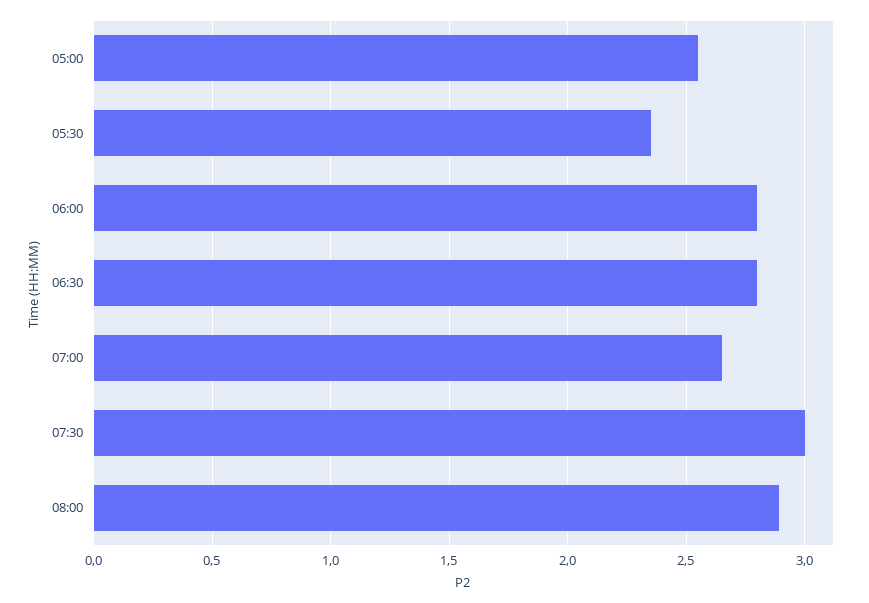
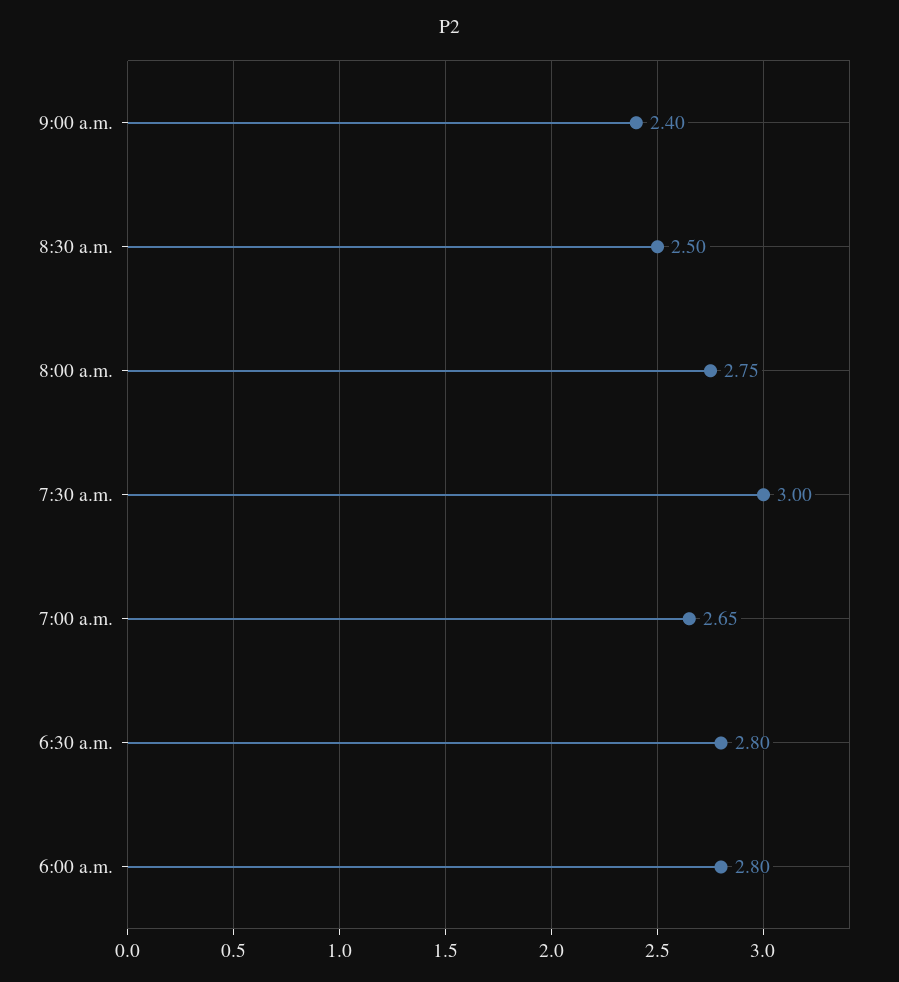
05:00: 2.55 -> none
05:30: 2.35 -> none
08:00: 2.9 -> 2.75
9:00 a.m.: none -> 2.4
8:30 a.m.: none -> 2.5

